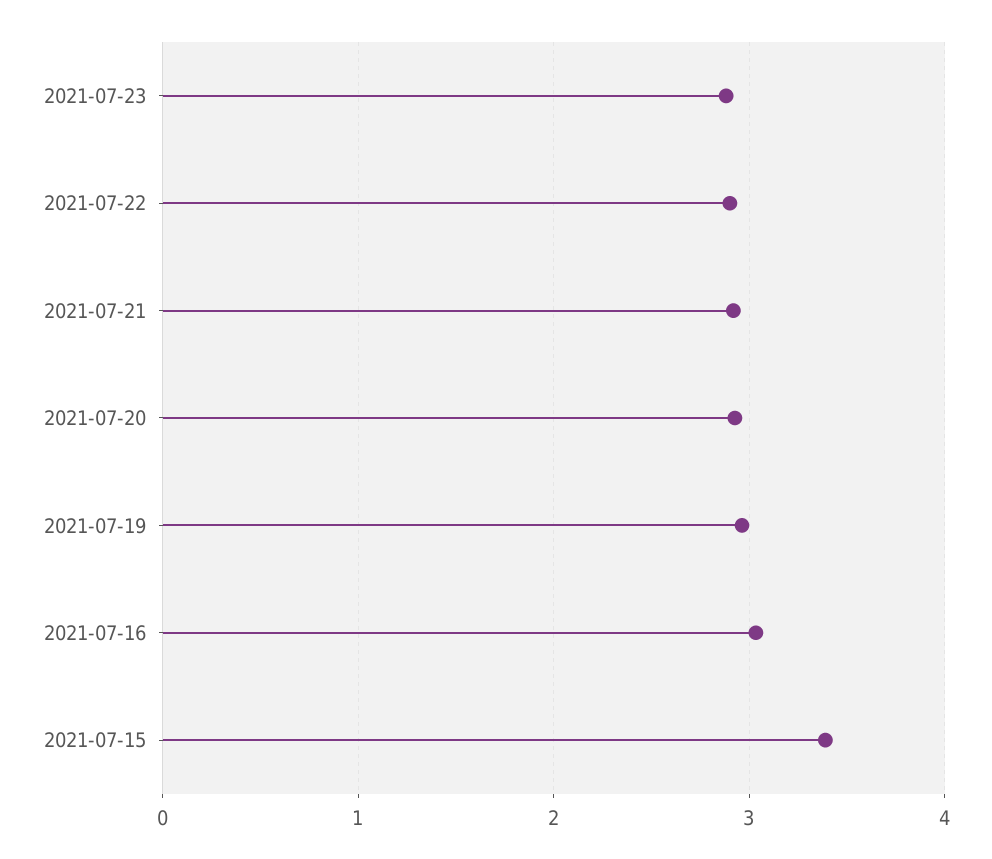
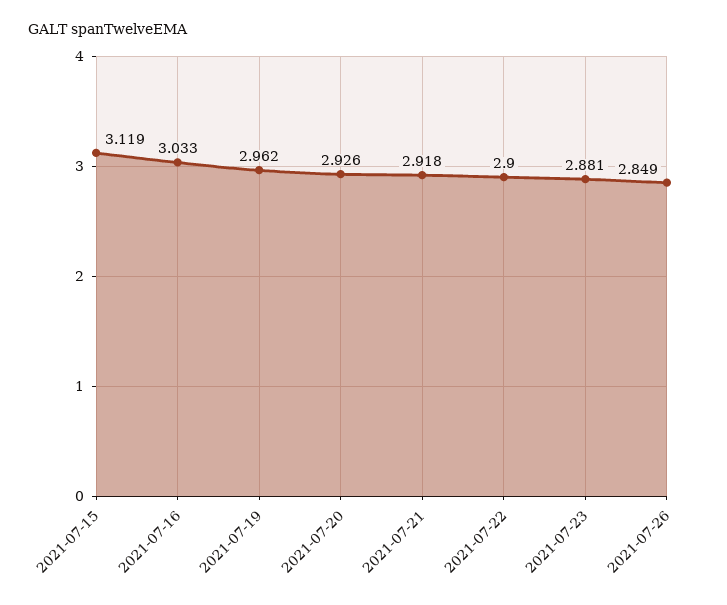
2021-07-15: 3.4 -> 3.119
2021-07-26: none -> 2.849

